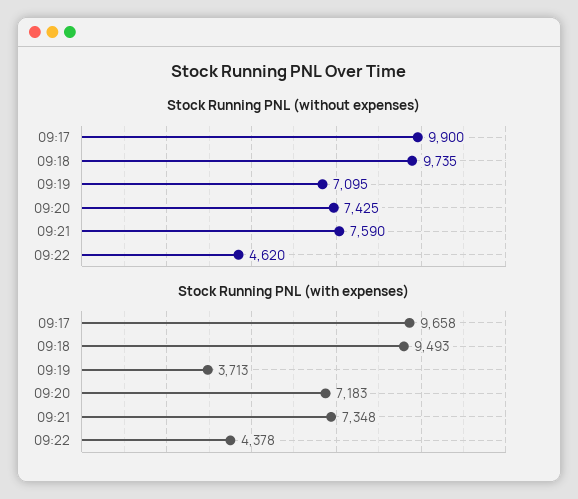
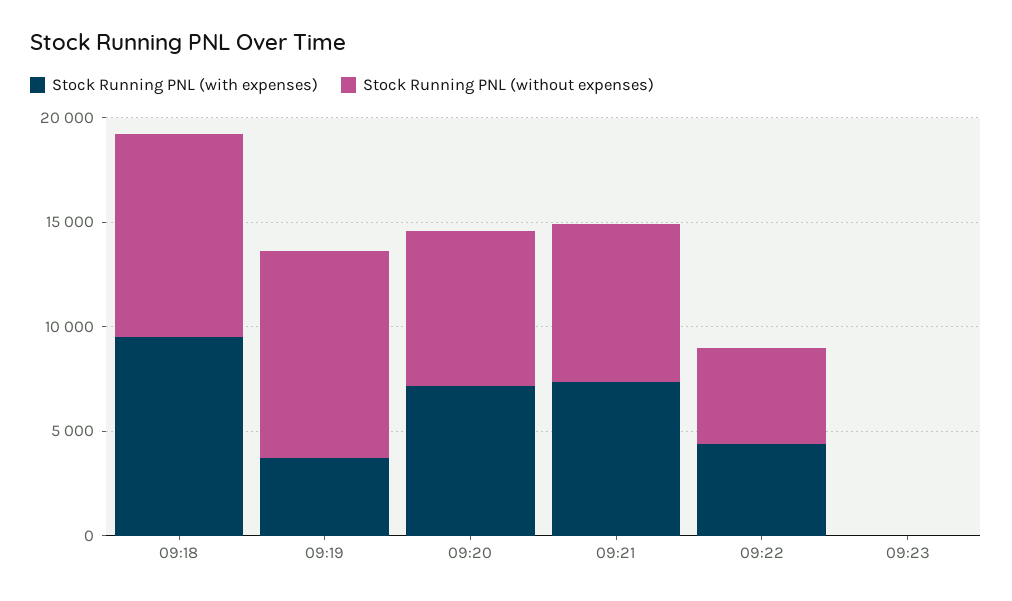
Stock Running PNL (without expenses), 09:17: 9900 -> none
Stock Running PNL (without expenses), 09:19: 7095 -> 10000
Stock Running PNL (with expenses), 09:17: 9658 -> none
Stock Running PNL (with expenses), 09:23: none -> 0
Stock Running PNL (without expenses), 09:23: none -> 0

